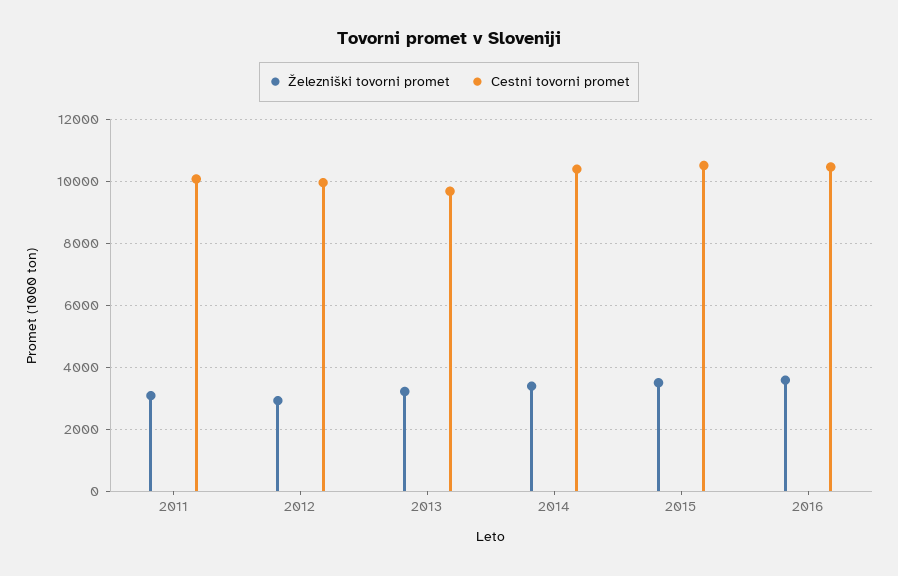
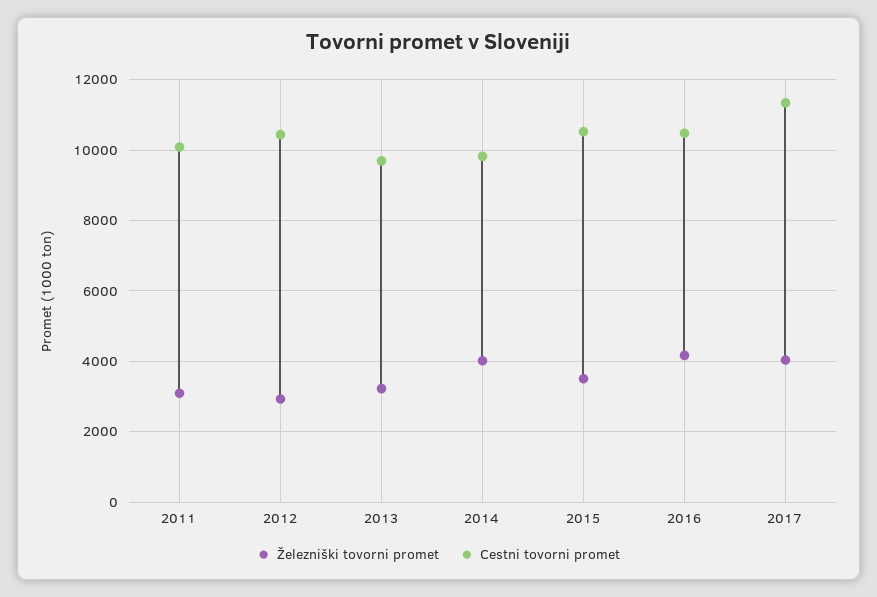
Cestni tovorni promet, 2012: 10000 -> 10400
Železniški tovorni promet, 2014: 3400 -> 4000
Cestni tovorni promet, 2014: 10400 -> 9800
Železniški tovorni promet, 2016: 3600 -> 4200
Železniški tovorni promet, 2017: none -> 4000
Cestni tovorni promet, 2017: none -> 11400

